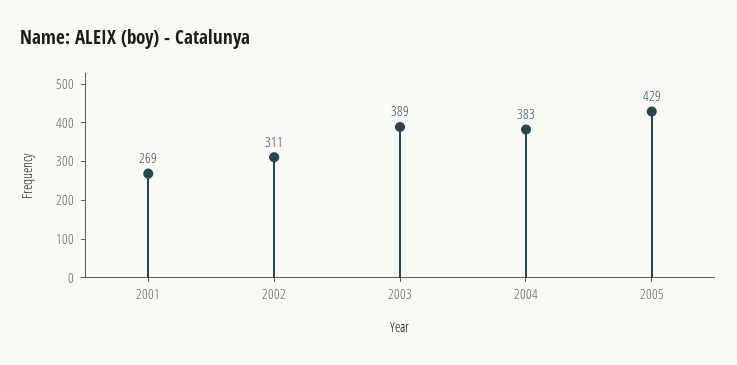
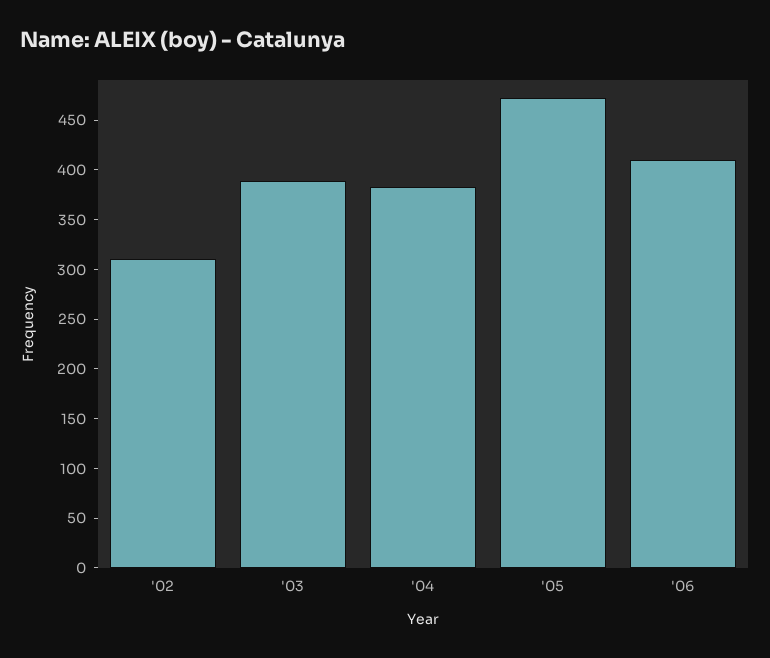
2001: 269 -> none
2005: 429 -> 470
'06: none -> 410

